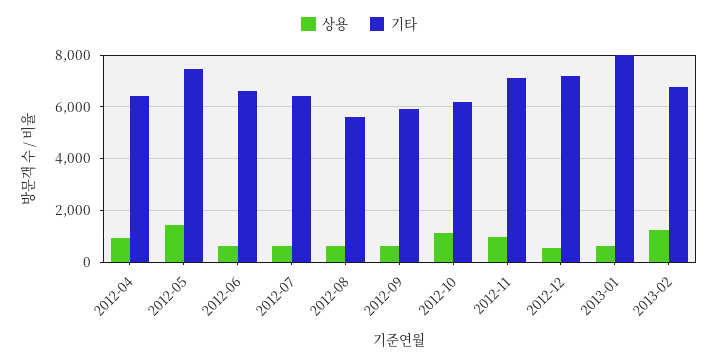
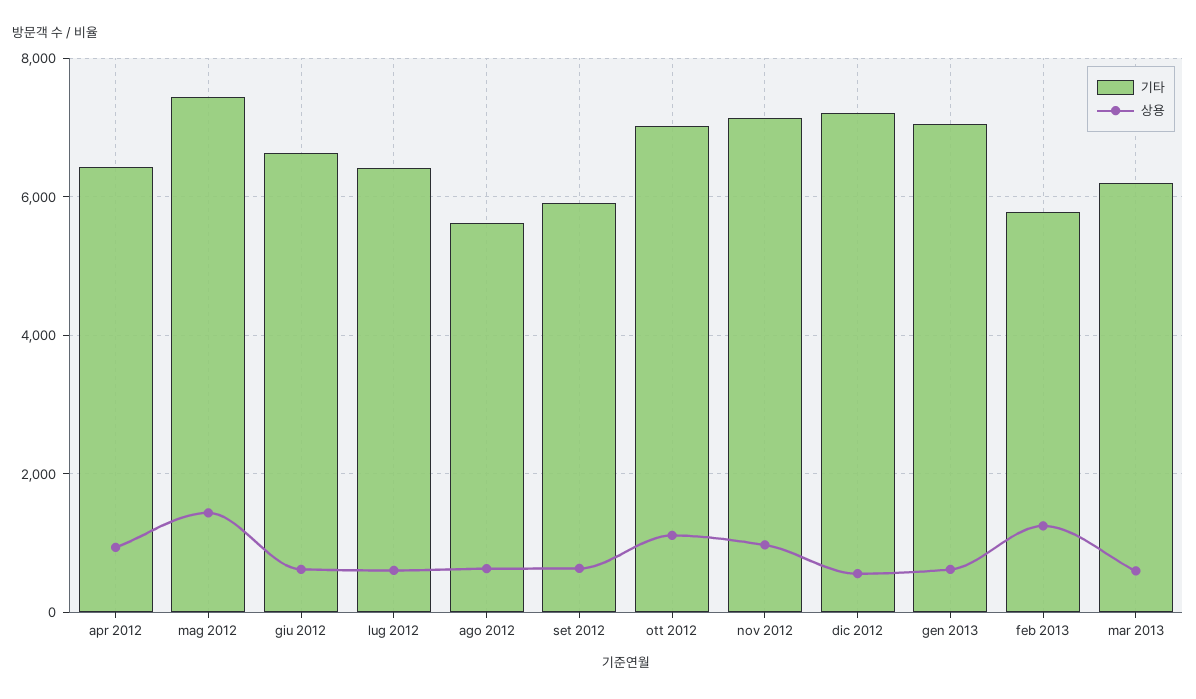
기타, 2012-10: 6250 -> 7000
기타, 2013-01: 8000 -> 7000
기타, 2013-02: 6750 -> 5800
기타, mar 2013: none -> 6200
상용, mar 2013: none -> 600

